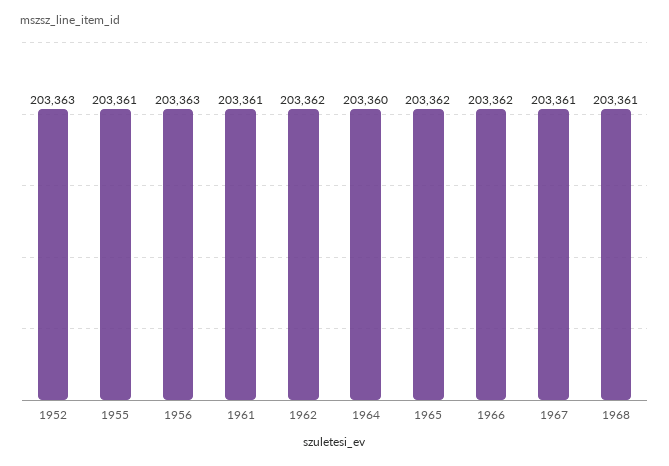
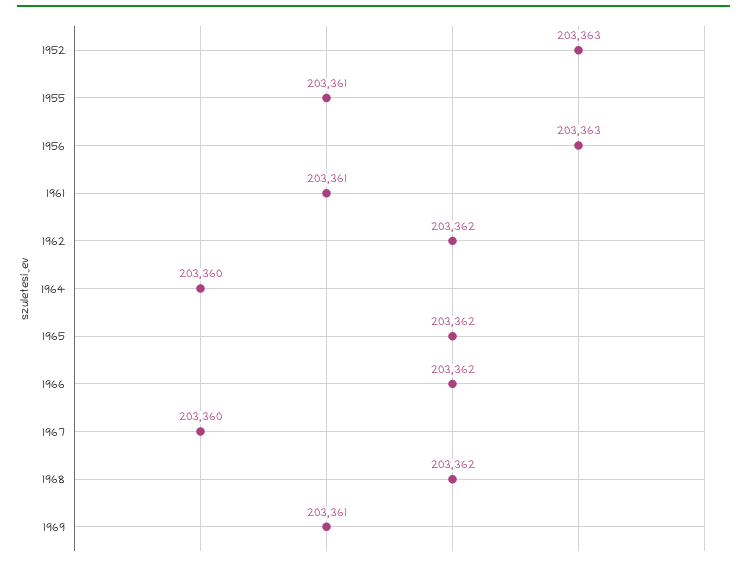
1967: 203361 -> 203360
1968: 203361 -> 203362
1969: none -> 203361

